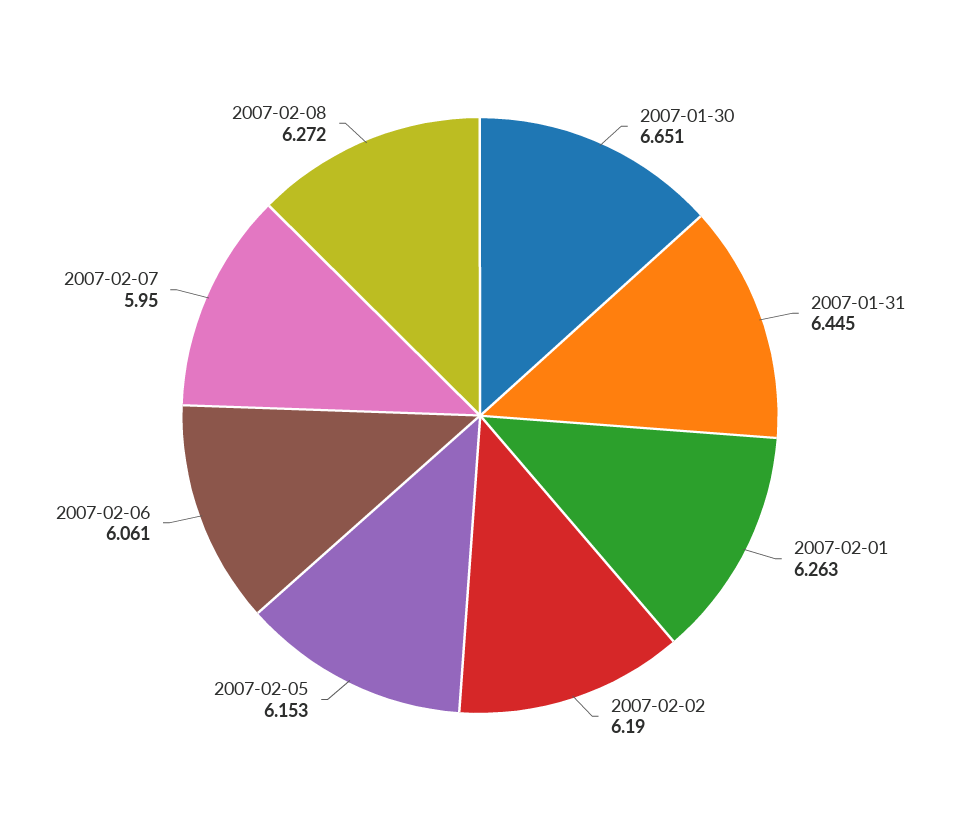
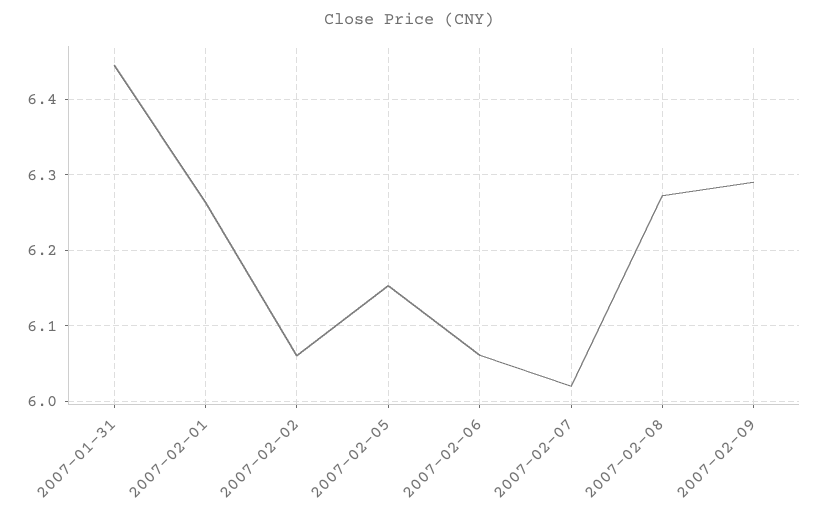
2007-01-30: 6.651 -> none
2007-02-02: 6.19 -> 6.06
2007-02-07: 5.95 -> 6.02
2007-02-09: none -> 6.29

